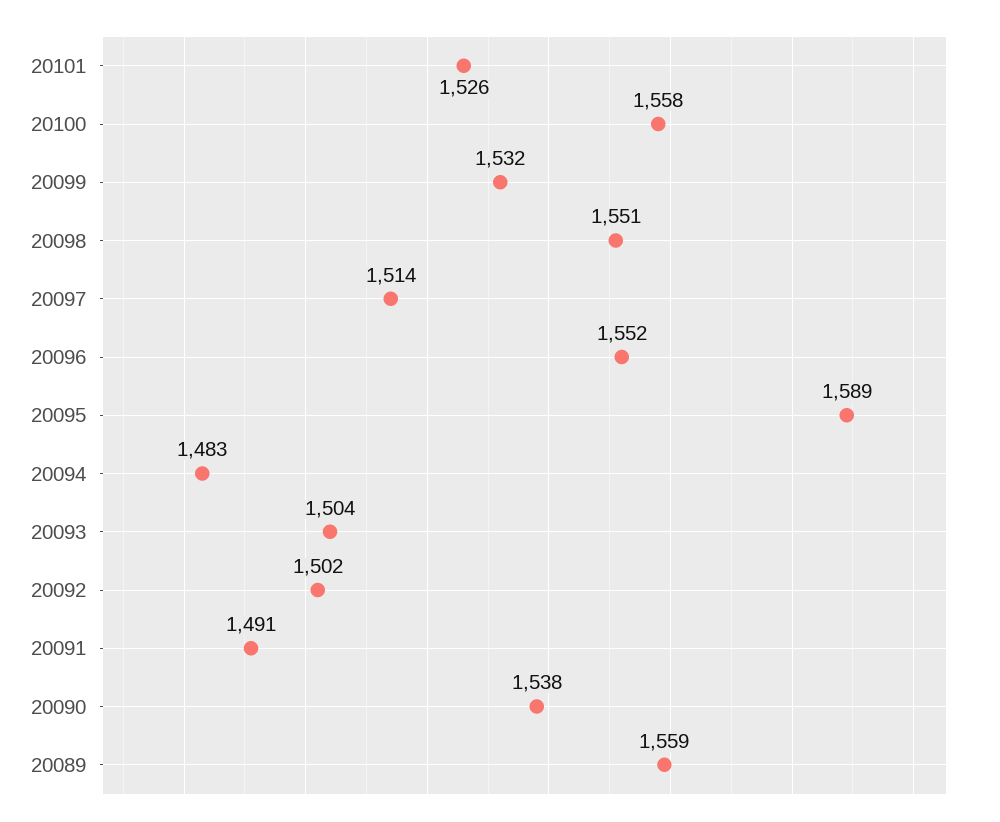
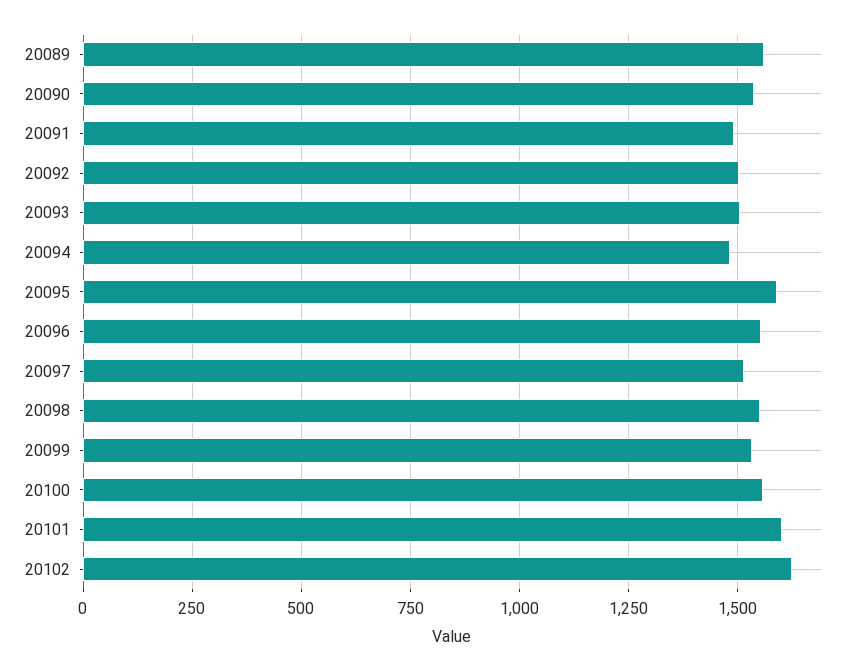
20101: 1526 -> 1600
20102: none -> 1625

